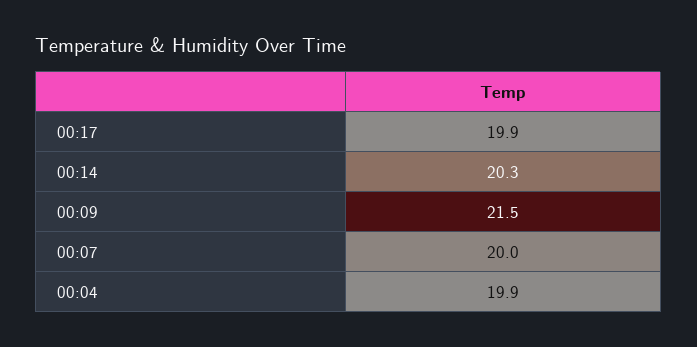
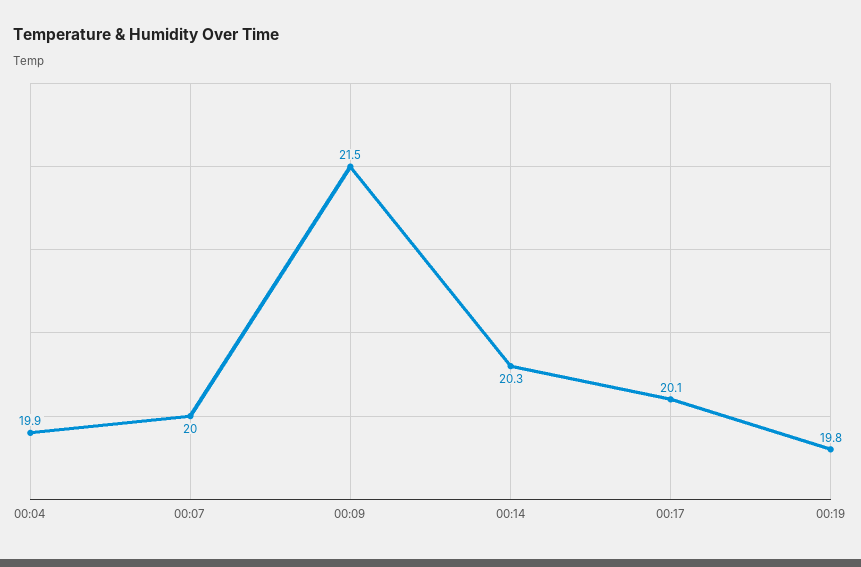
00:17: 19.9 -> 20.1
00:19: none -> 19.8

